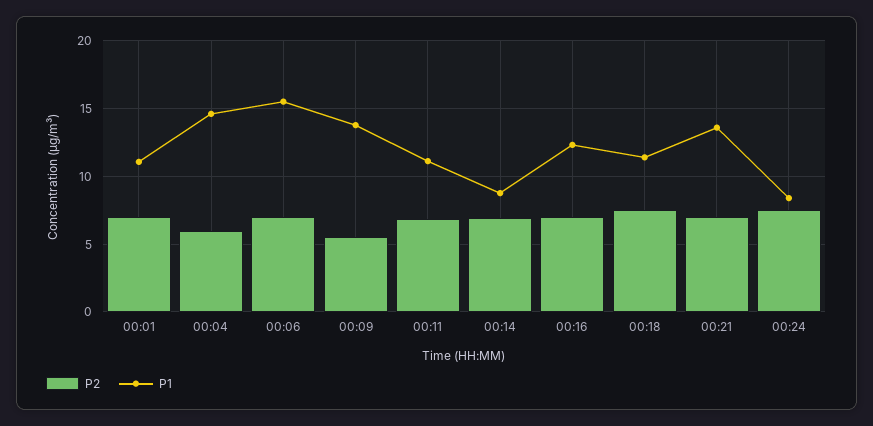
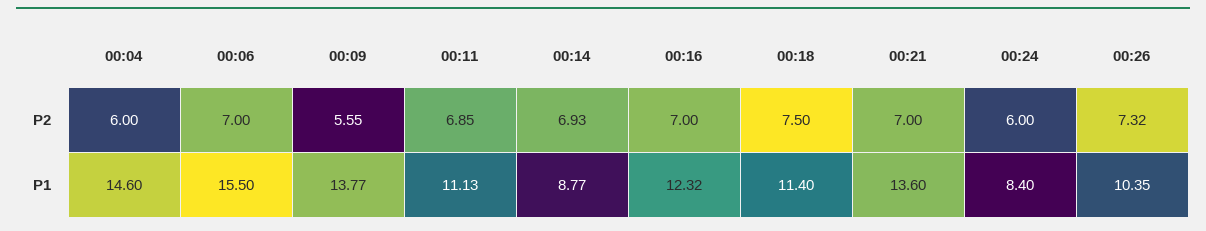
P2, 00:01: 7 -> none
P1, 00:01: 11 -> none
P2, 00:24: 7.5 -> 6
P2, 00:26: none -> 7.32
P1, 00:26: none -> 10.35

